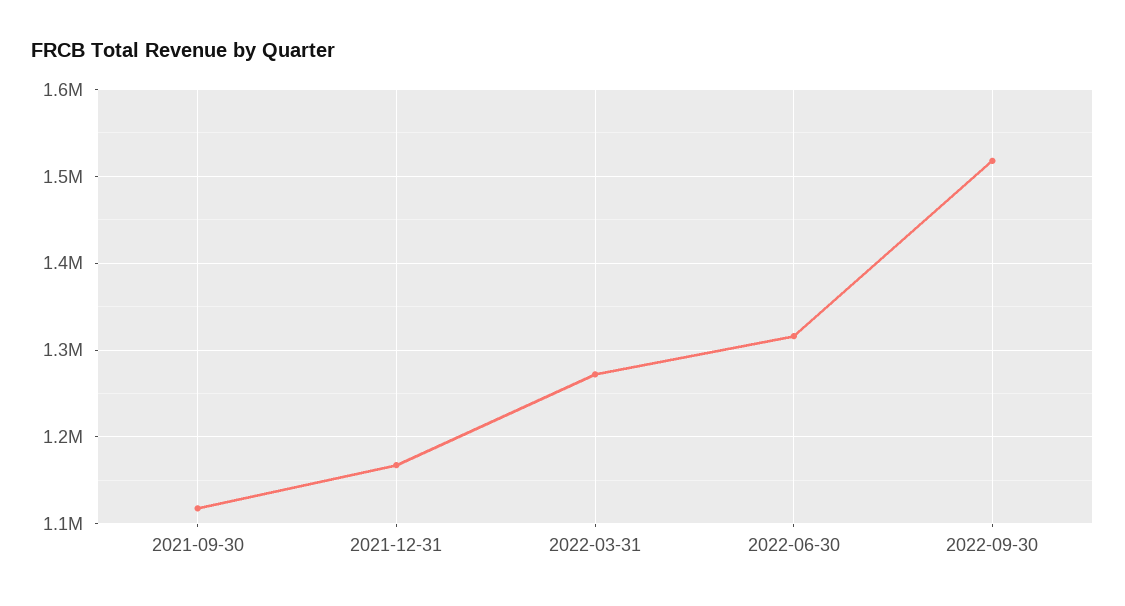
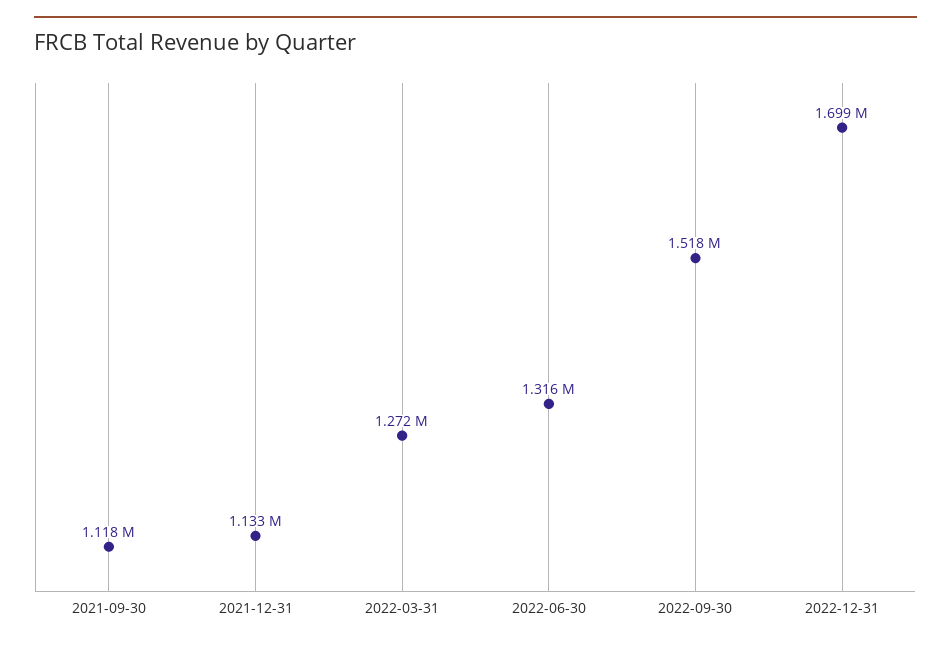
2021-12-31: 1170000 -> 1133000
2022-12-31: none -> 1699000

